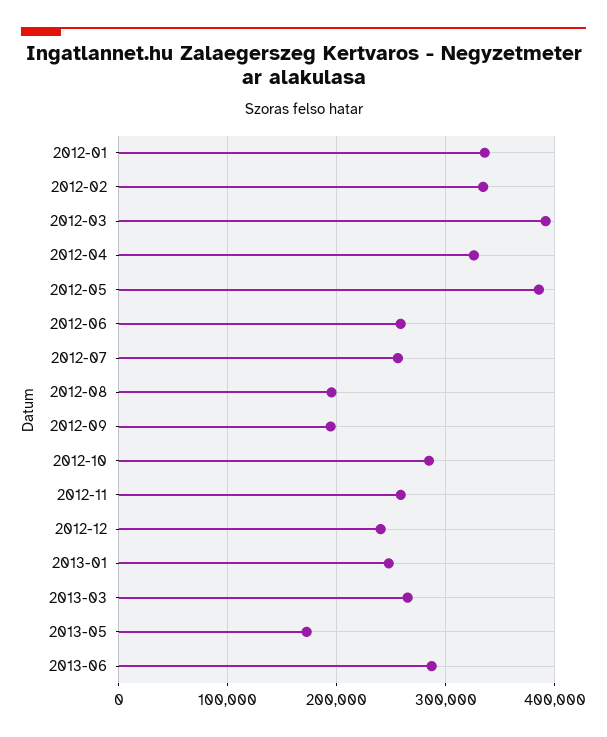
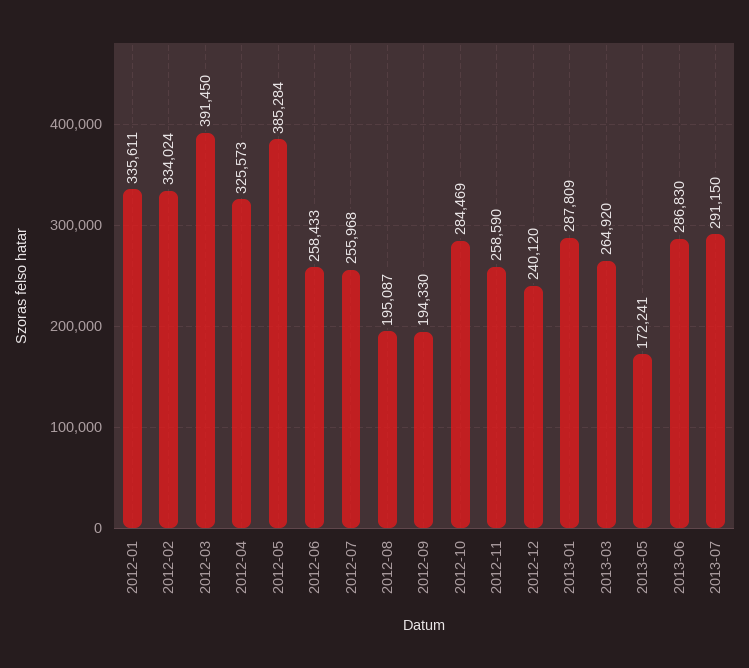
2013-01: 250000 -> 287809
2013-07: none -> 291150

